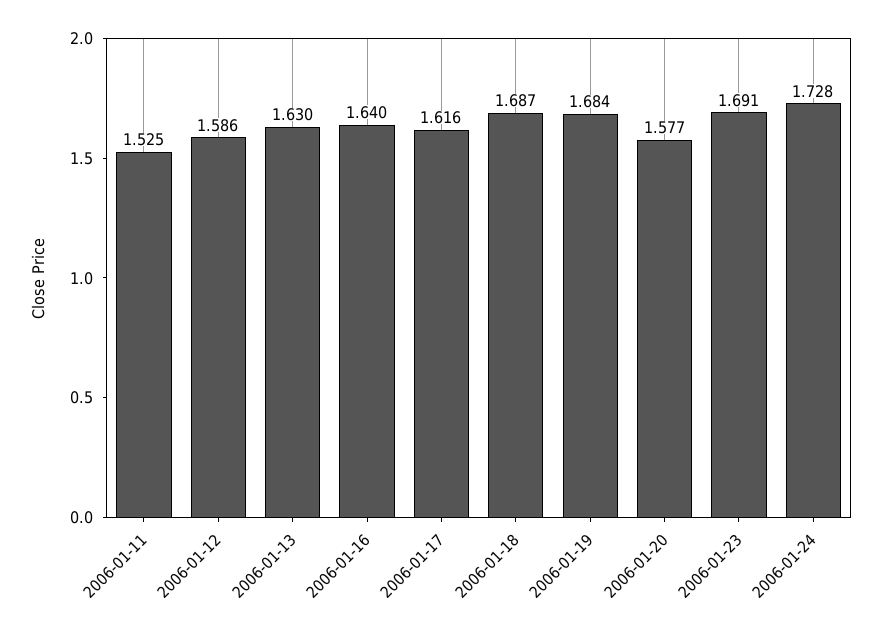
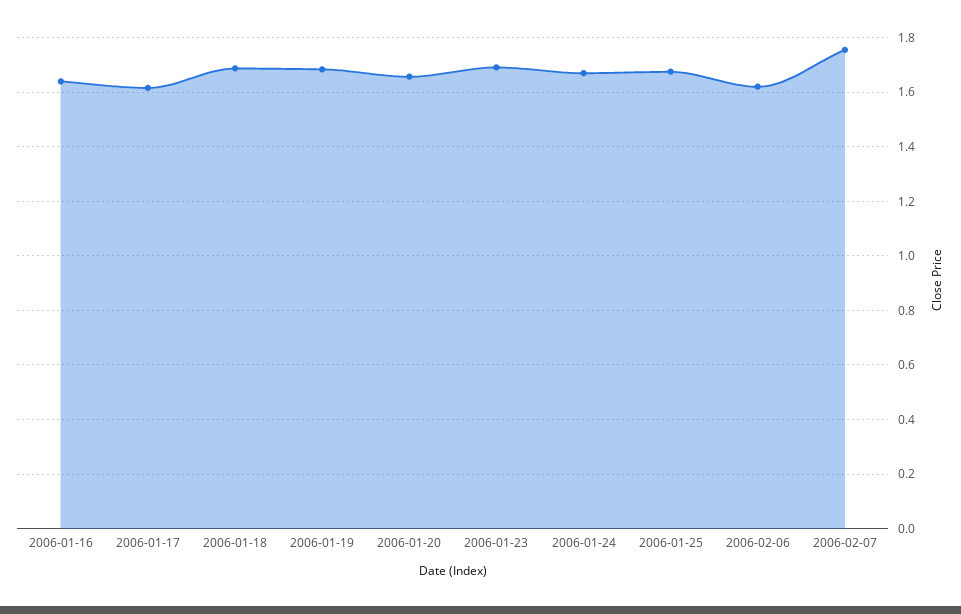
2006-01-11: 1.525 -> none
2006-01-12: 1.586 -> none
2006-01-13: 1.63 -> none
2006-01-20: 1.577 -> 1.65
2006-01-24: 1.728 -> 1.675
2006-01-25: none -> 1.675
2006-02-06: none -> 1.625
2006-02-07: none -> 1.75

